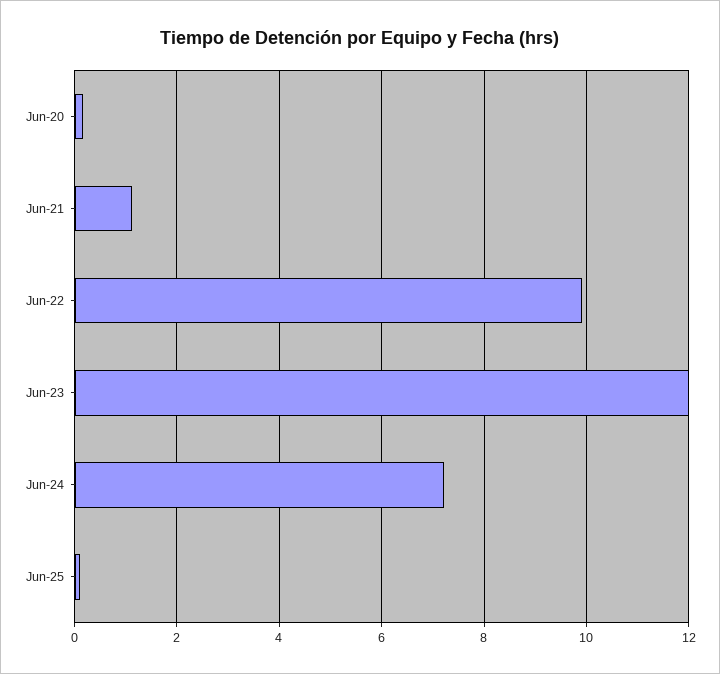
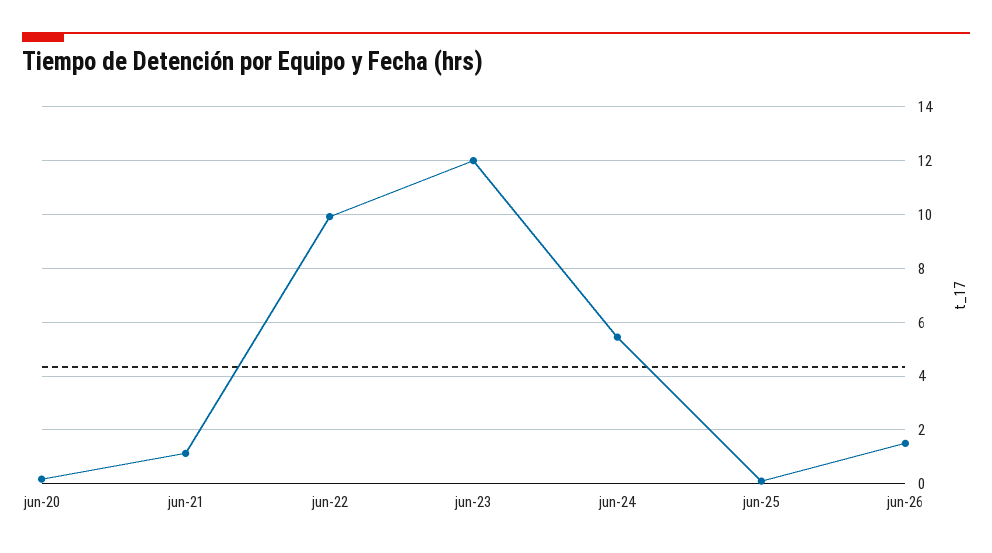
Jun-24: 7.2 -> 5.5
jun-26: none -> 1.5

